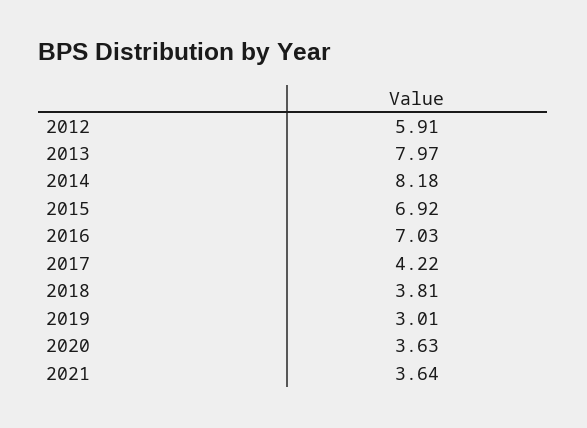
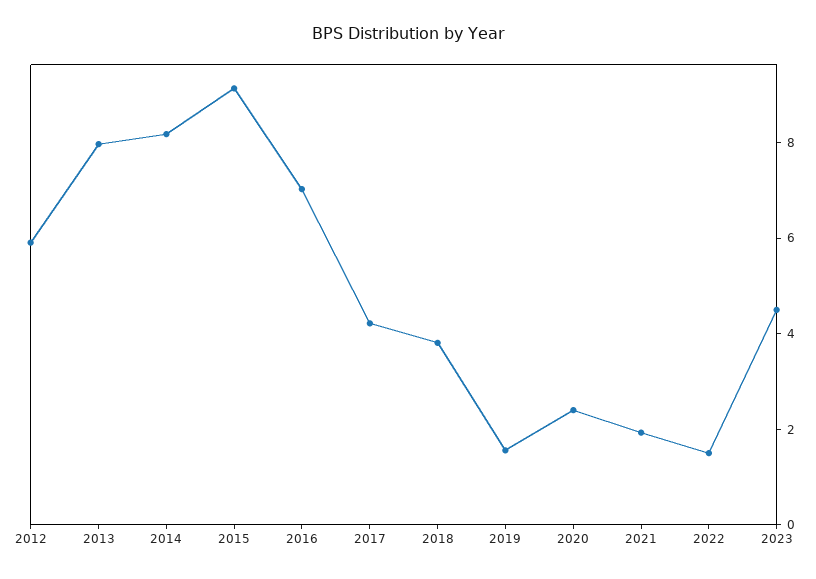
2015: 6.92 -> 9
2019: 3.01 -> 1.5
2020: 3.63 -> 2.5
2021: 3.64 -> 2
2022: none -> 1.5
2023: none -> 4.5

